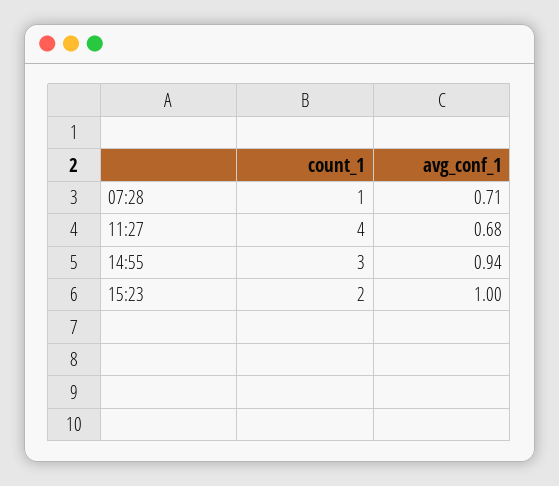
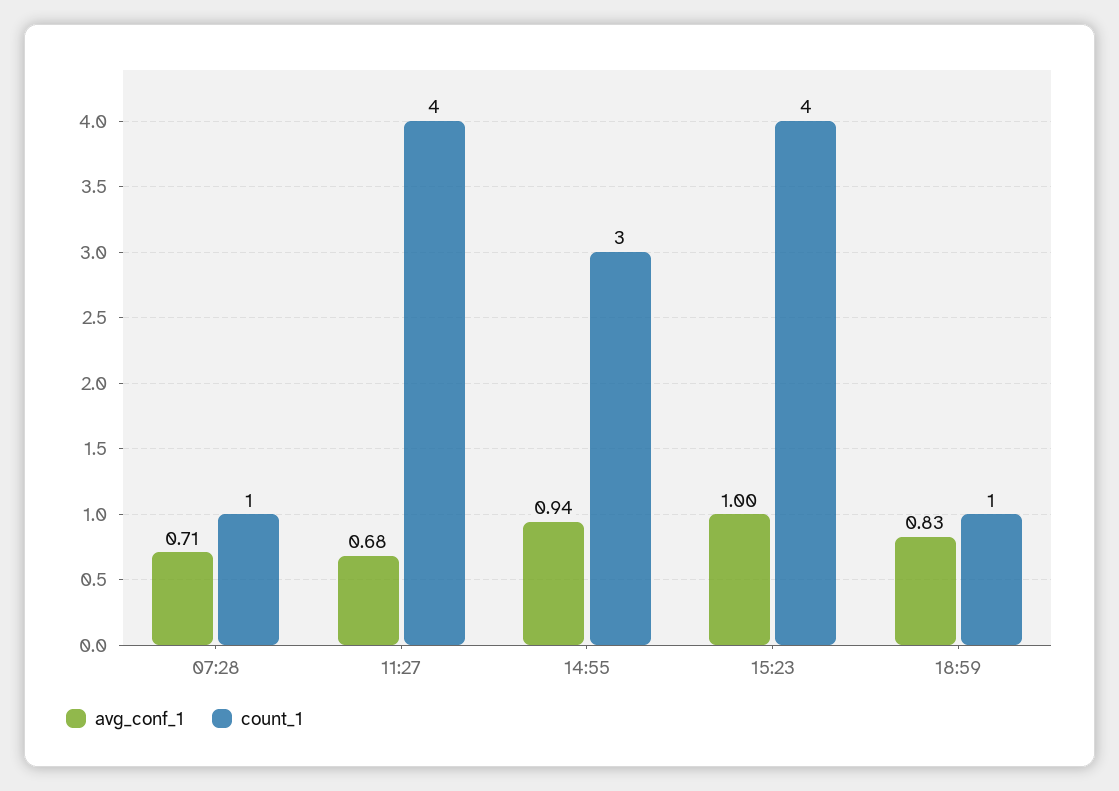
count_1, 15:23: 2 -> 4
avg_conf_1, 18:59: none -> 0.83
count_1, 18:59: none -> 1

